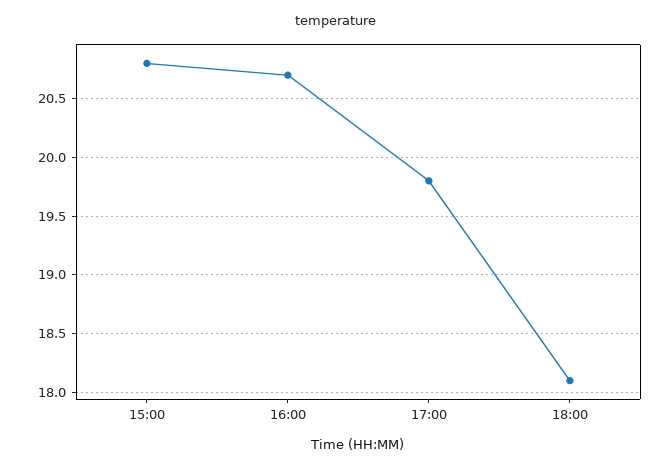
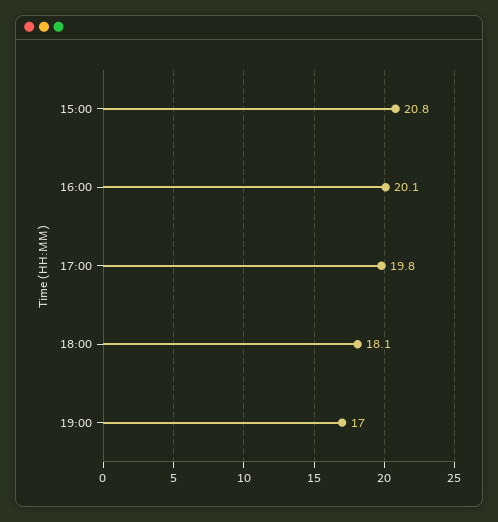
16:00: 20.7 -> 20.1
19:00: none -> 17

